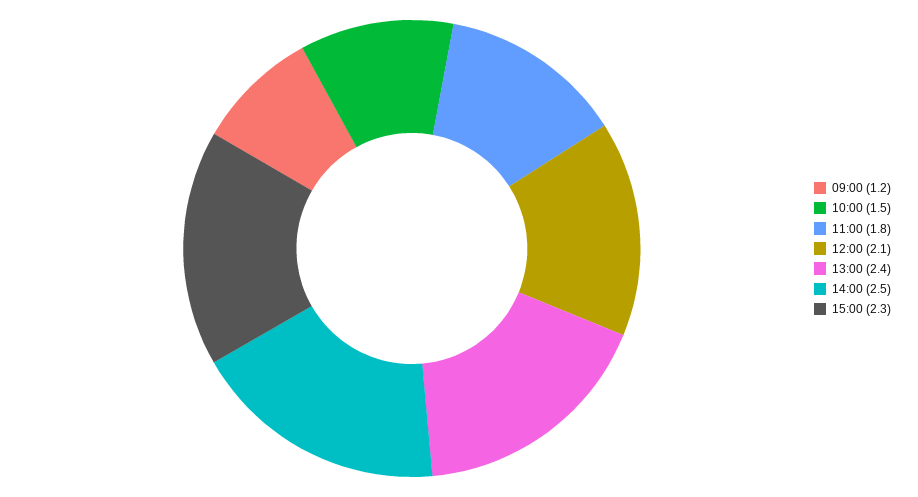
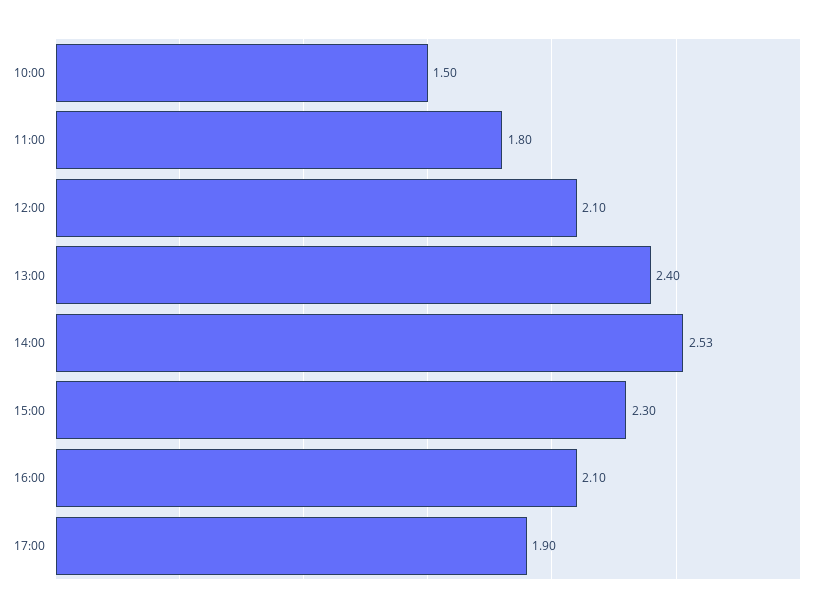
09:00: 1.2 -> none
14:00: 2.5 -> 2.53
16:00: none -> 2.1
17:00: none -> 1.9

